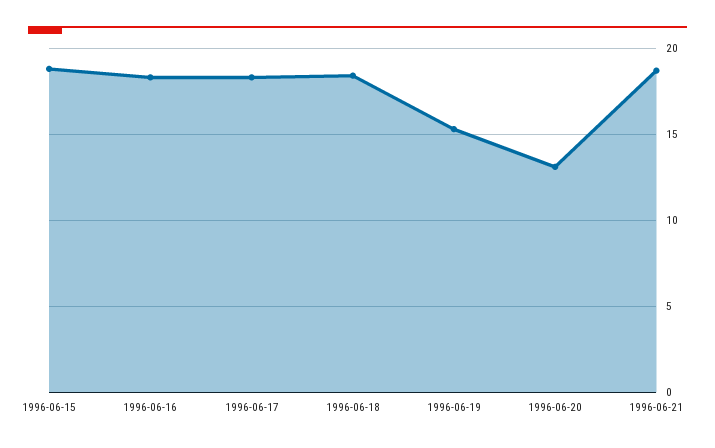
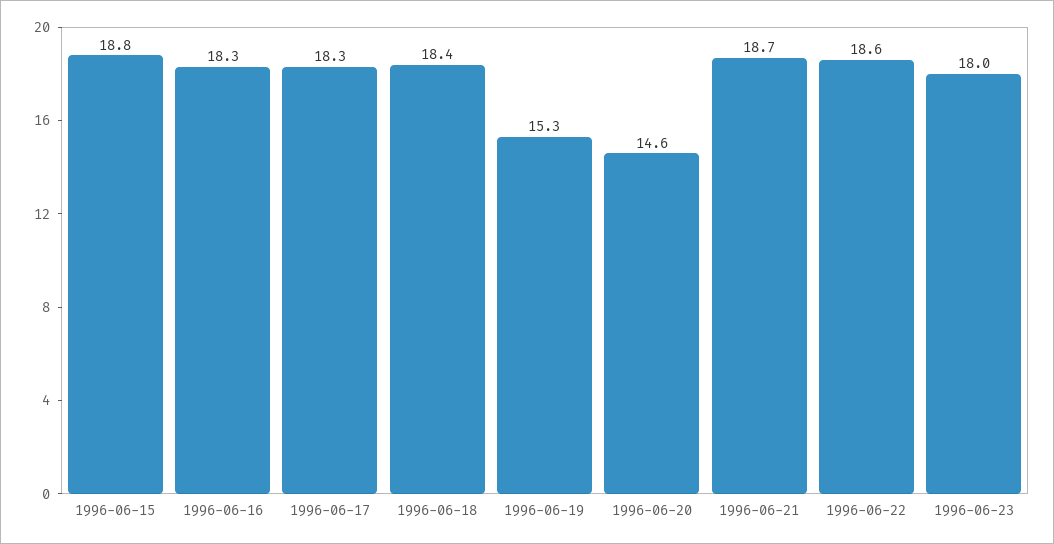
1996-06-20: 13 -> 14.6
1996-06-22: none -> 18.6
1996-06-23: none -> 18

